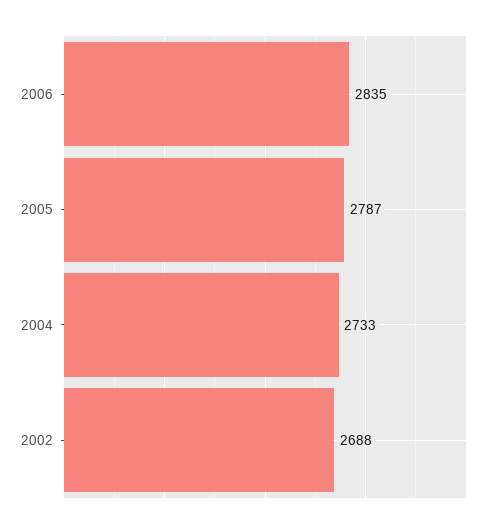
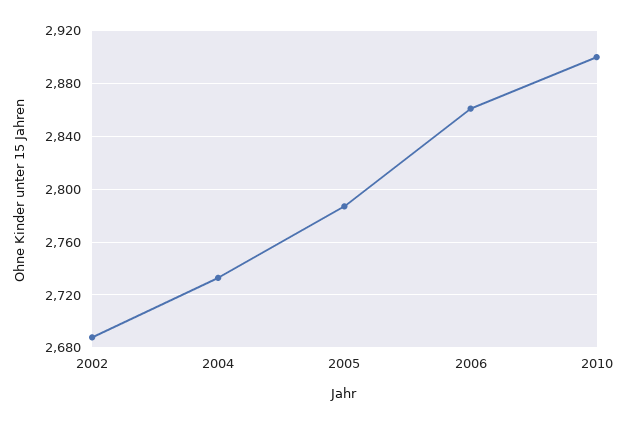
2006: 2835 -> 2860
2010: none -> 2900

